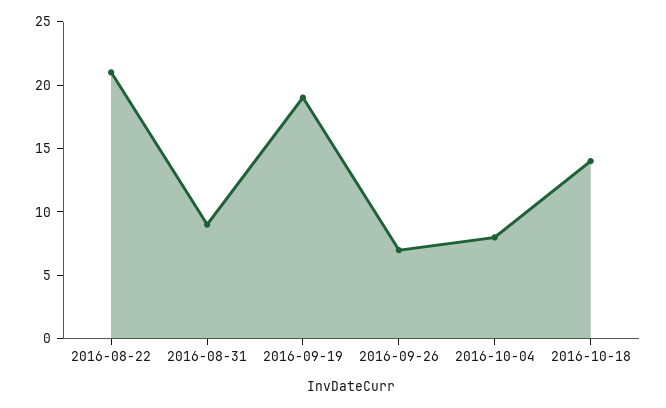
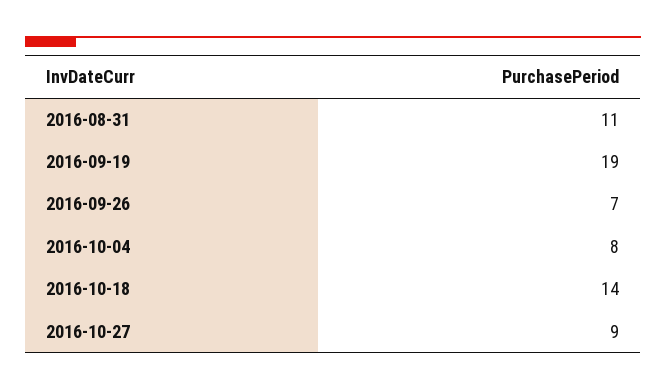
2016-08-22: 21 -> none
2016-08-31: 9 -> 11
2016-10-27: none -> 9

